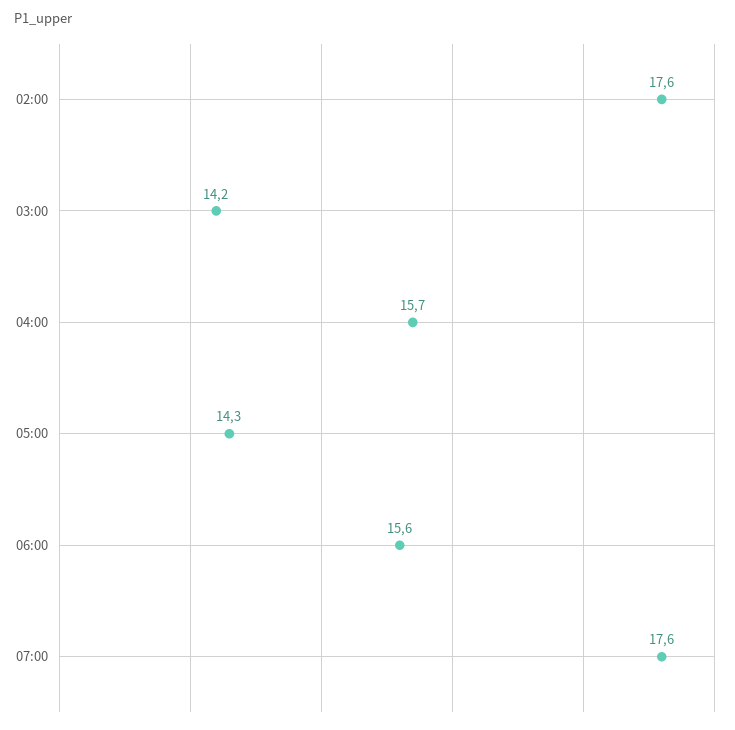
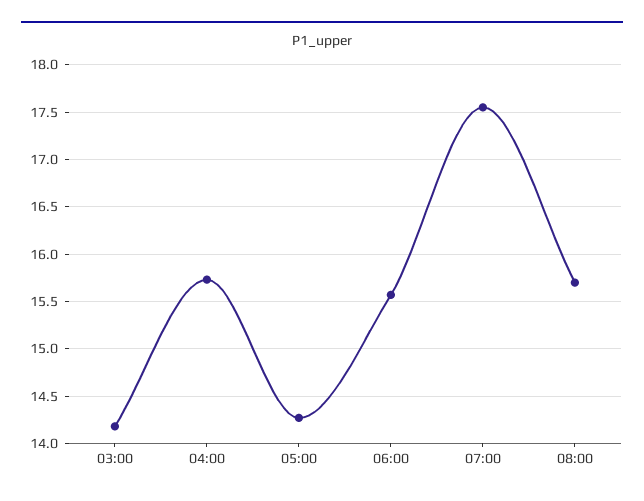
02:00: 17.6 -> none
08:00: none -> 15.7

